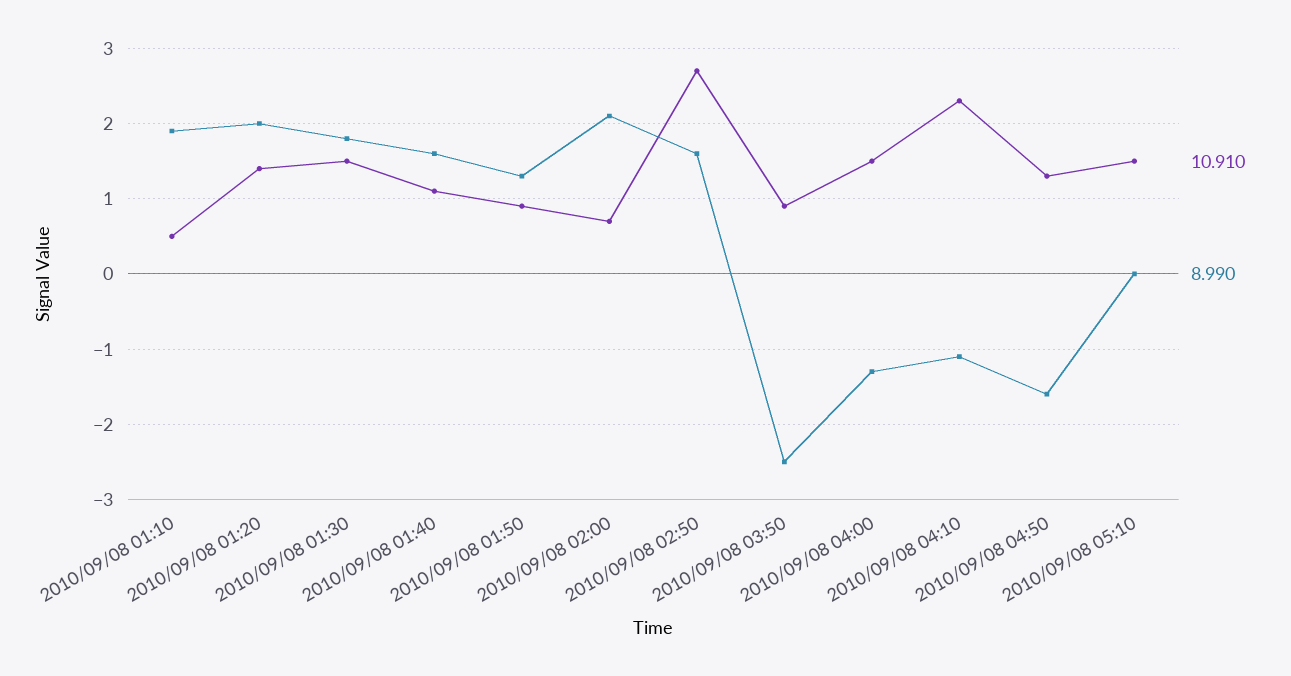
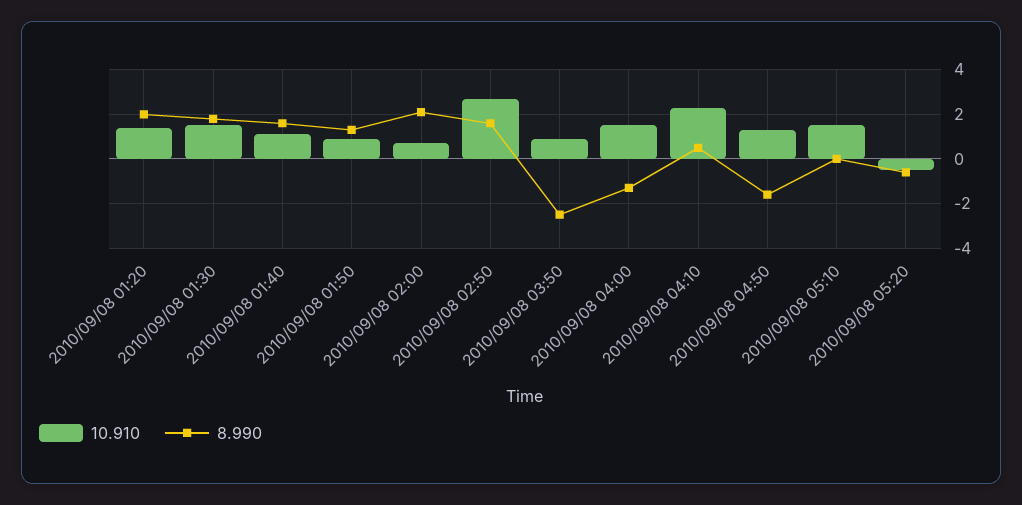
10.910, 2010/09/08 01:10: 0.5 -> none
8.990, 2010/09/08 01:10: 1.9 -> none
8.990, 2010/09/08 04:10: -1.1 -> 0.5
10.910, 2010/09/08 05:20: none -> -0.5
8.990, 2010/09/08 05:20: none -> -0.5

